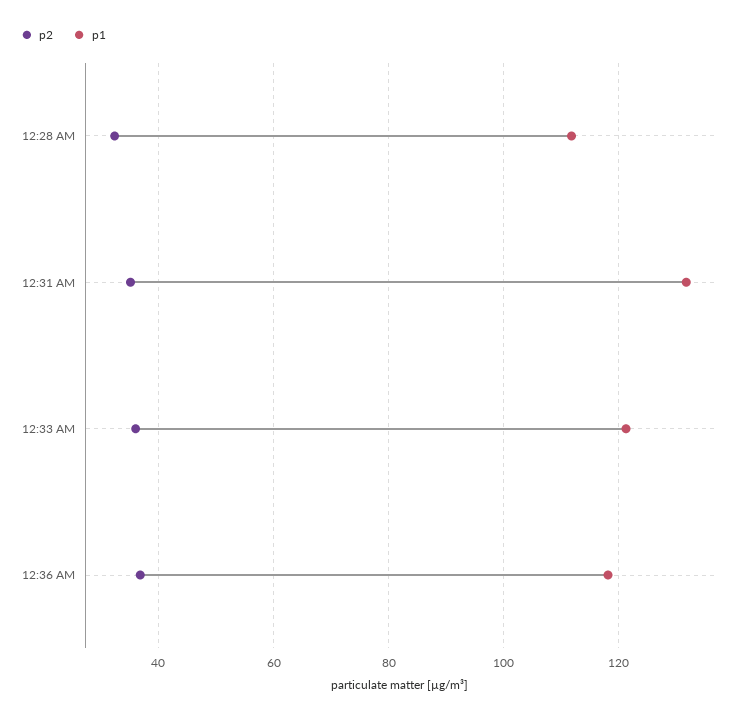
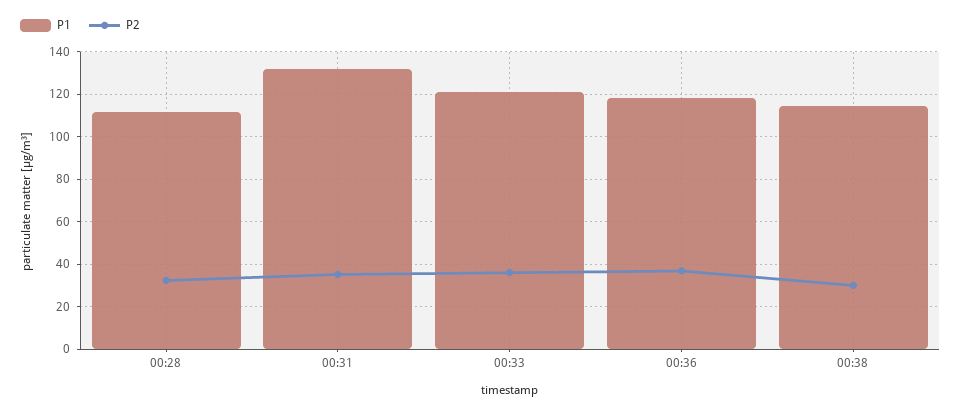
p1, 00:38: none -> 115
p2, 00:38: none -> 30

